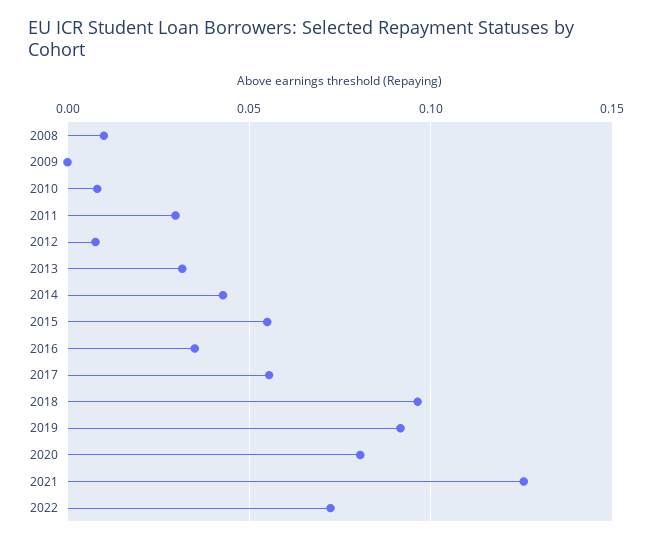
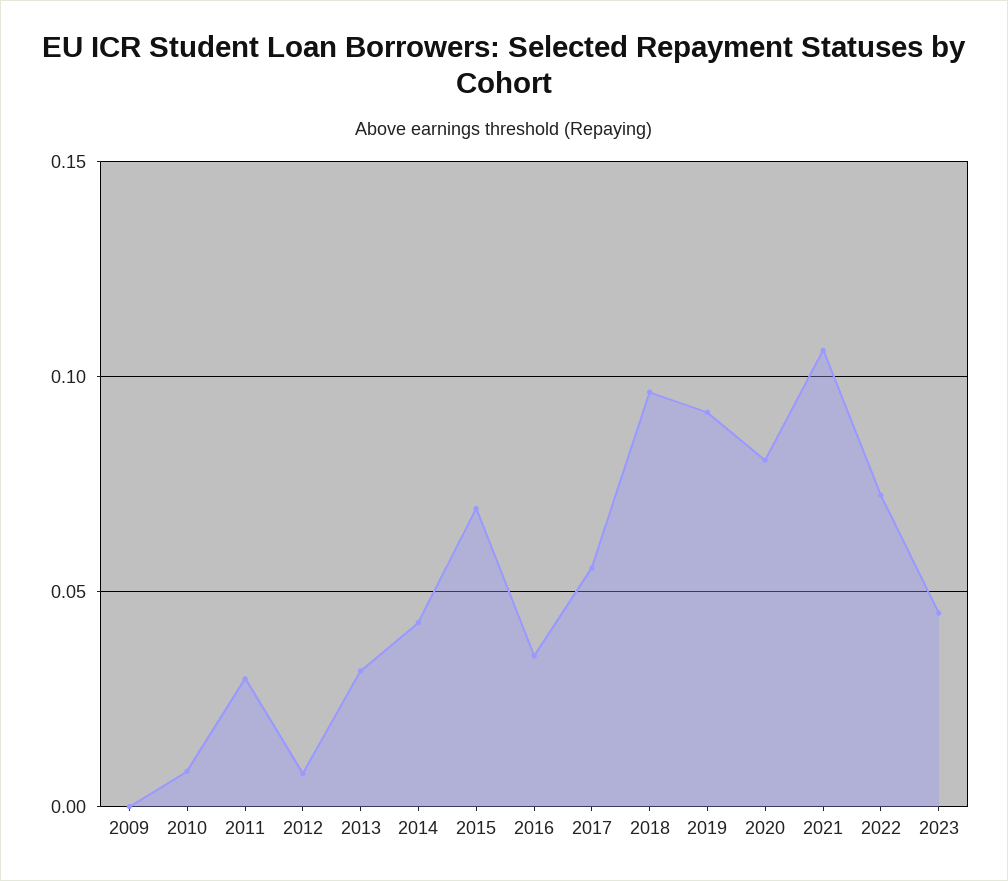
2008: 0.01 -> none
2015: 0.055 -> 0.07
2021: 0.125 -> 0.105
2023: none -> 0.045

